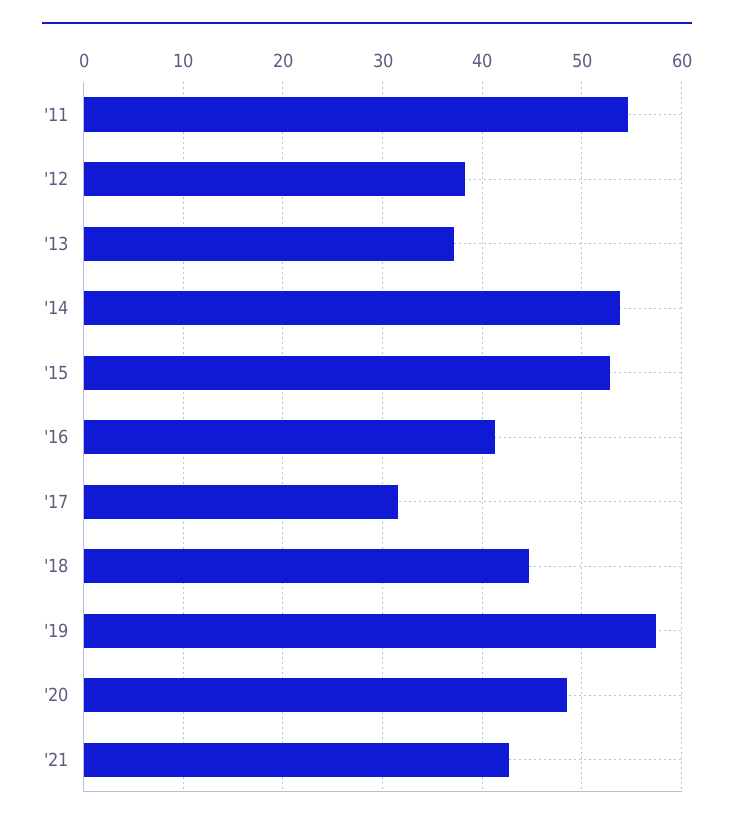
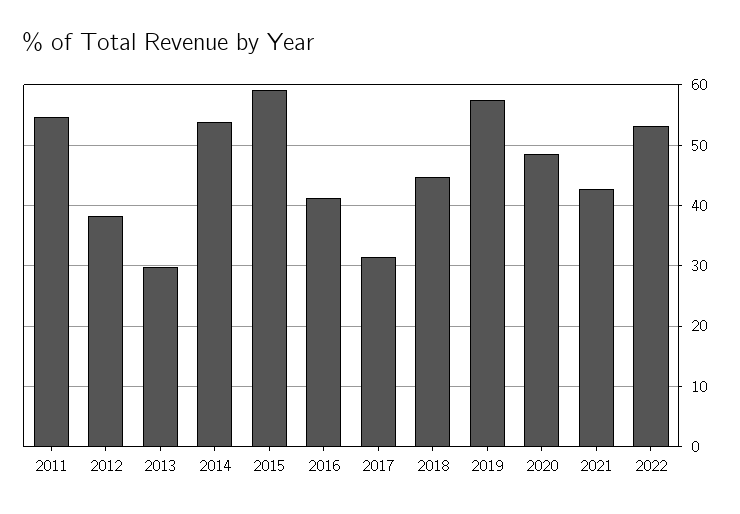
'13: 37 -> 30
'15: 53 -> 59
2022: none -> 53

